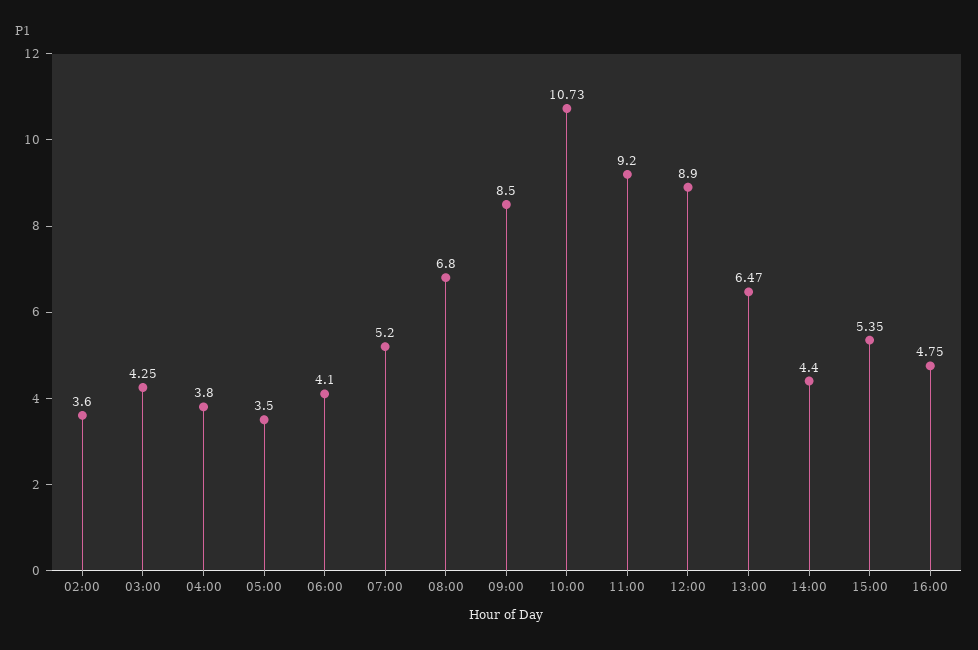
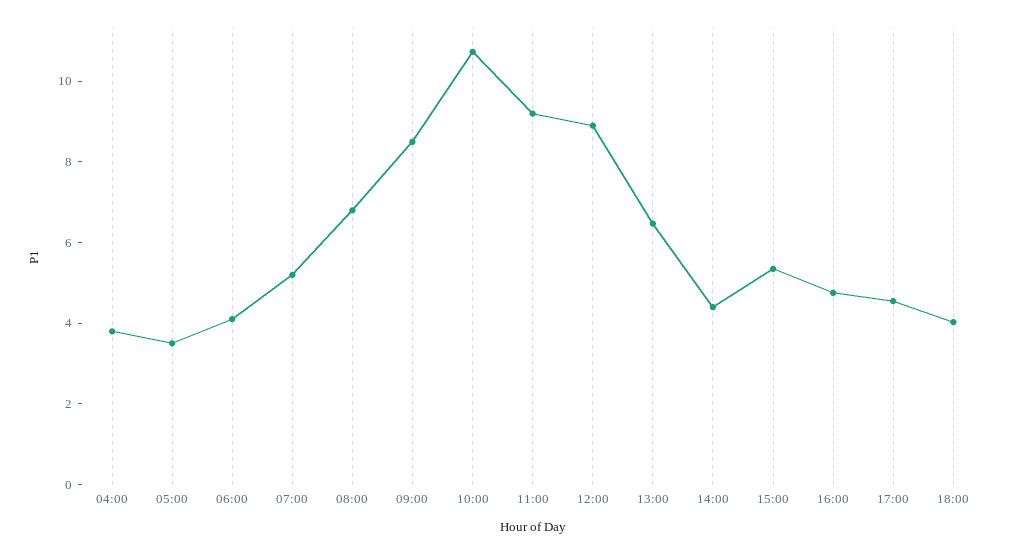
02:00: 3.6 -> none
03:00: 4.25 -> none
17:00: none -> 4.5
18:00: none -> 4

